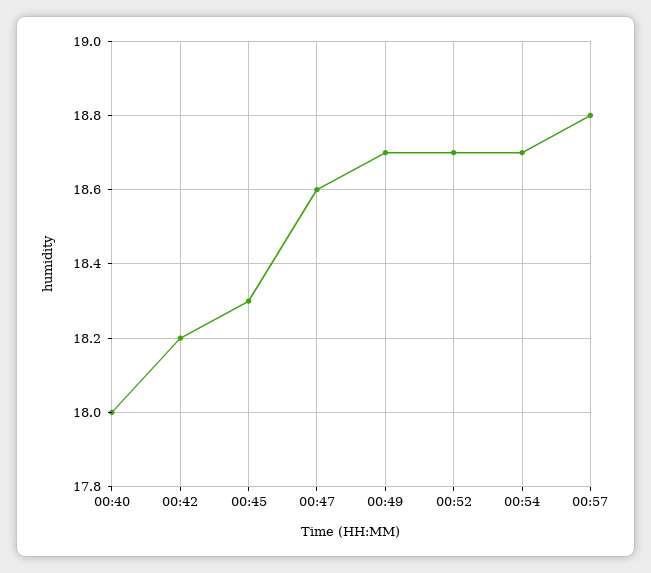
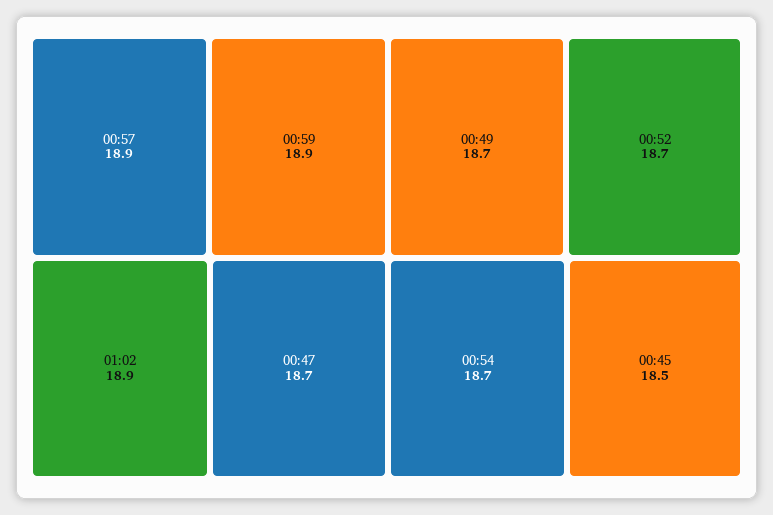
00:40: 18 -> none
00:42: 18.2 -> none
00:45: 18.3 -> 18.5
00:47: 18.6 -> 18.7
00:57: 18.8 -> 18.9
00:59: none -> 18.9
01:02: none -> 18.9

